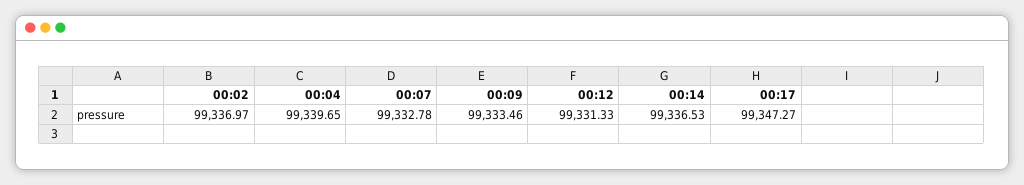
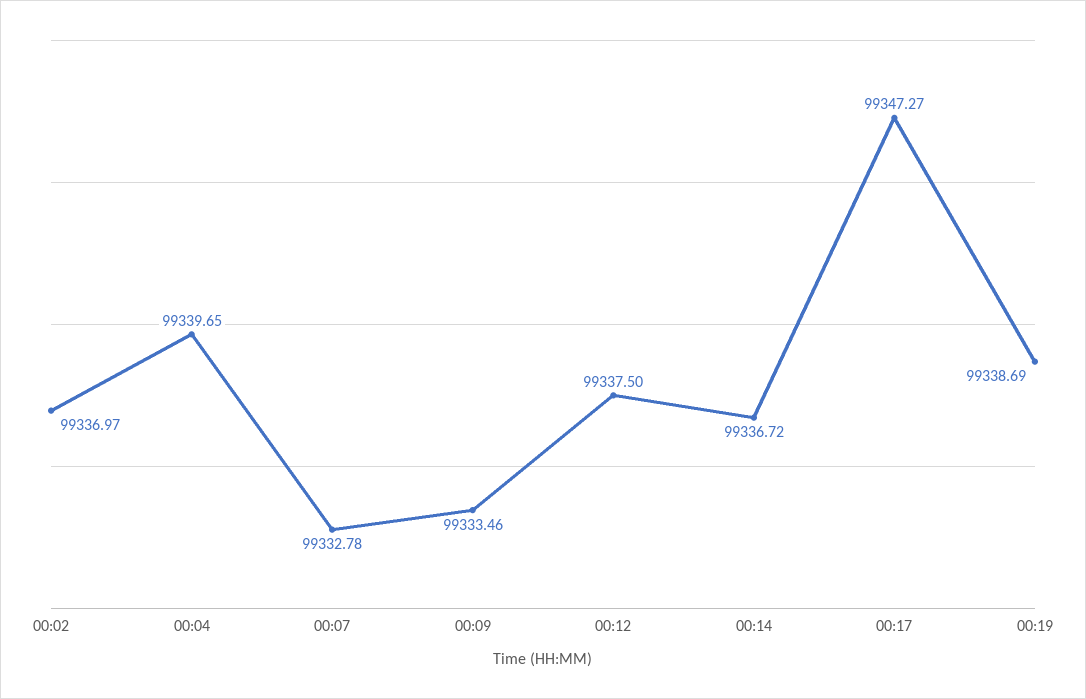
00:12: 99331.33 -> 99337.5
00:14: 99336.53 -> 99336.72
00:19: none -> 99338.69

